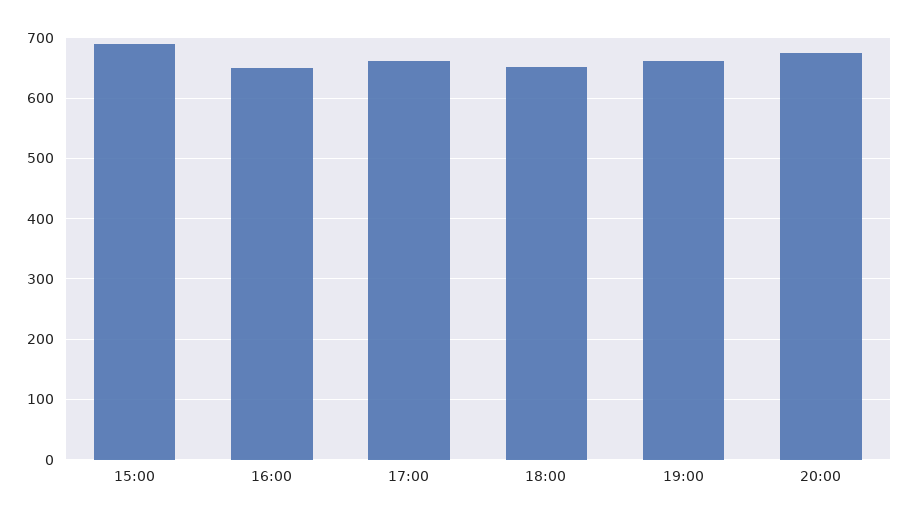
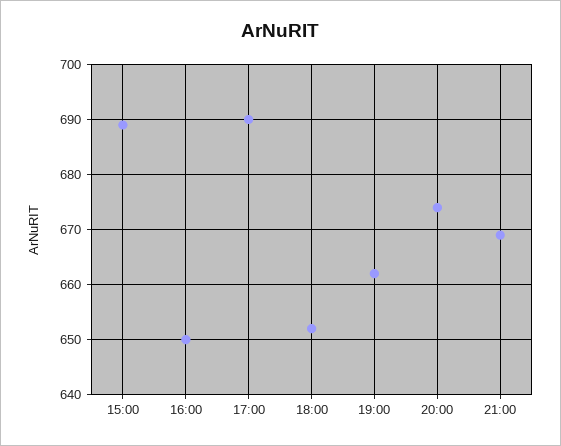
17:00: 660 -> 690
21:00: none -> 670

